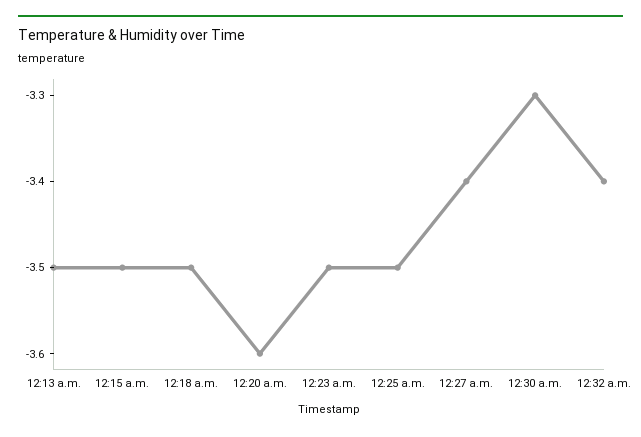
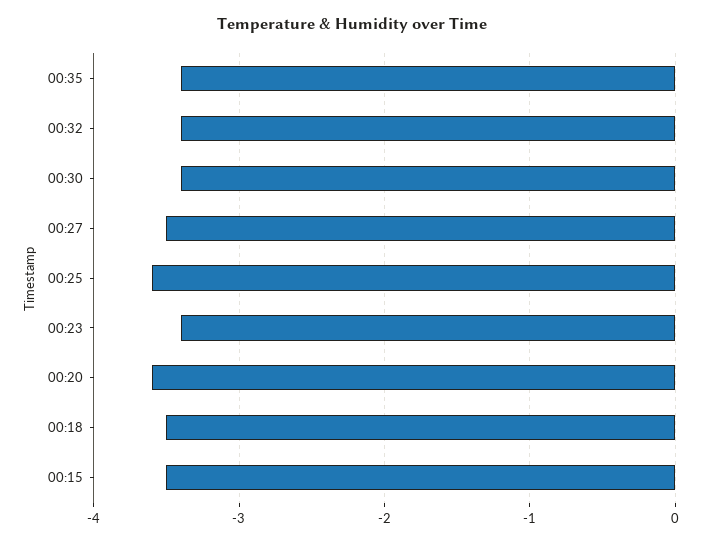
12:13 a.m.: -3.5 -> none
12:23 a.m.: -3.5 -> -3.4
12:25 a.m.: -3.5 -> -3.6
12:27 a.m.: -3.4 -> -3.5
12:30 a.m.: -3.3 -> -3.4
00:35: none -> -3.4

